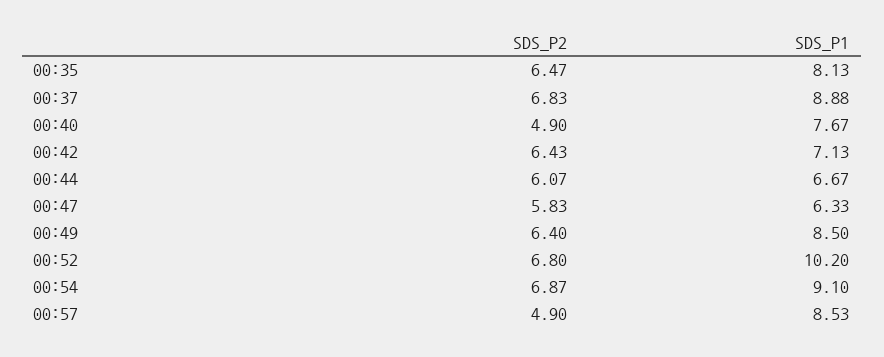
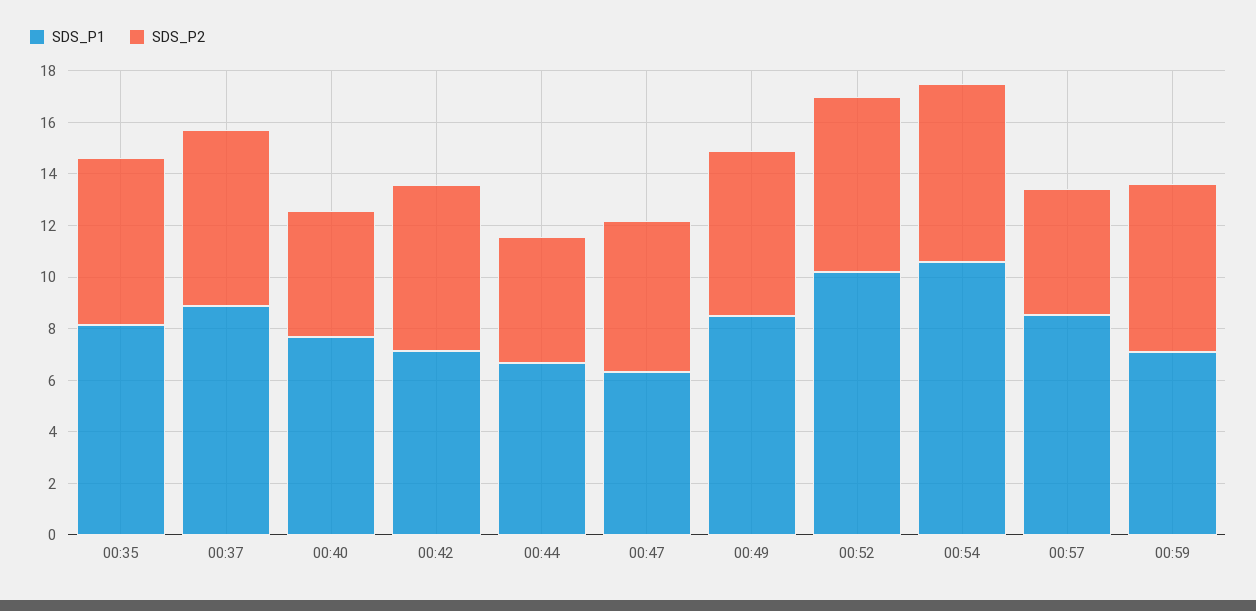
SDS_P2, 00:44: 6.07 -> 5
SDS_P1, 00:54: 9.1 -> 10.5
SDS_P1, 00:59: none -> 7
SDS_P2, 00:59: none -> 6.5

